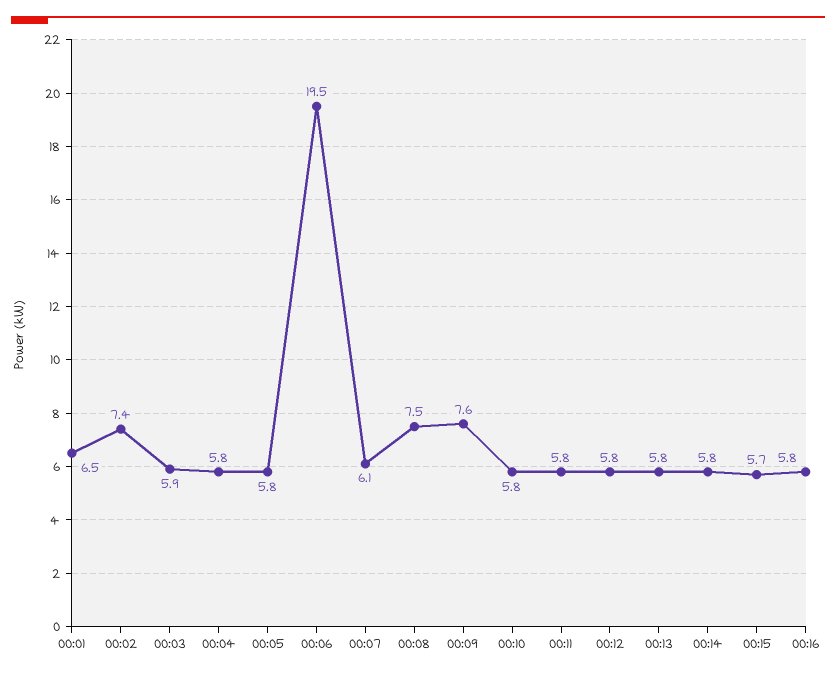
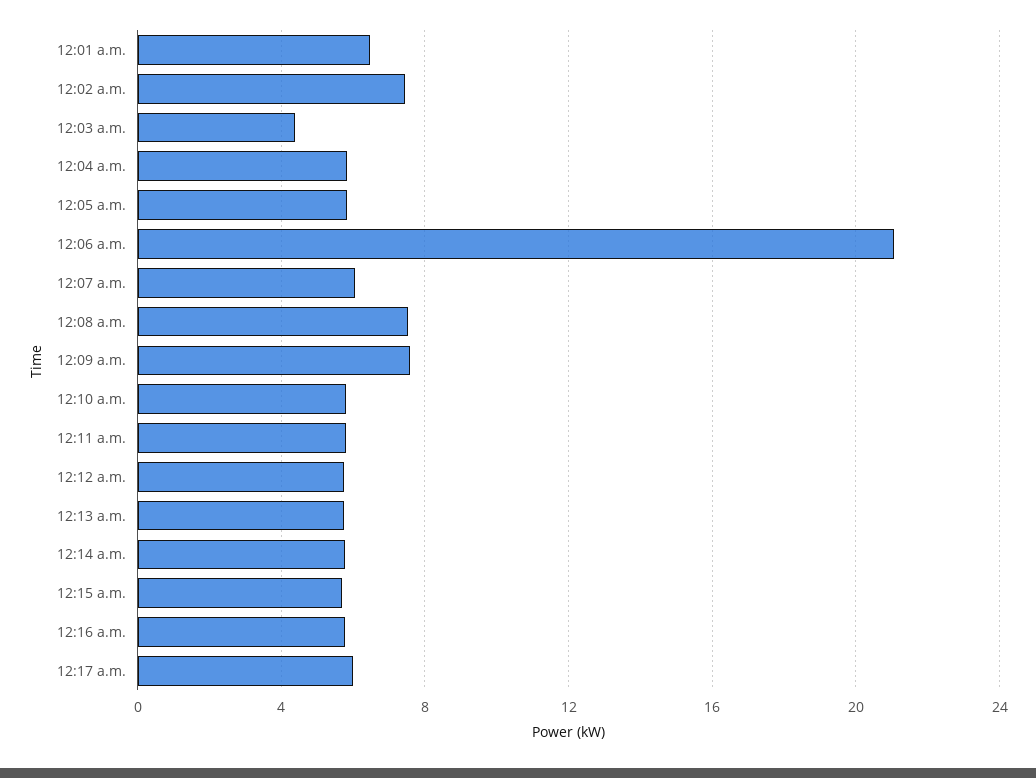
00:03: 5.9 -> 4.5
00:06: 19.5 -> 21
12:17 a.m.: none -> 6

